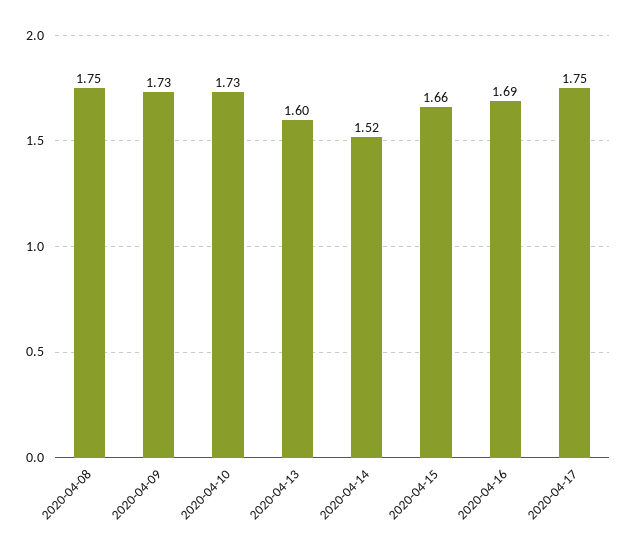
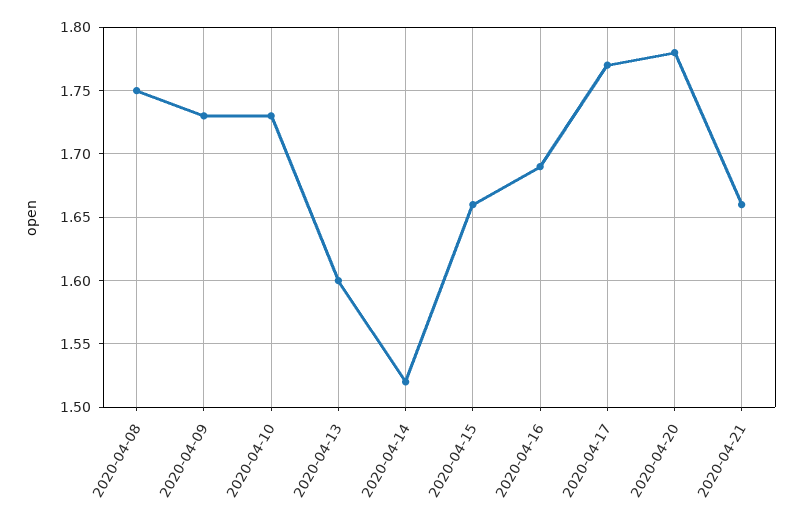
2020-04-17: 1.75 -> 1.77
2020-04-20: none -> 1.78
2020-04-21: none -> 1.66

